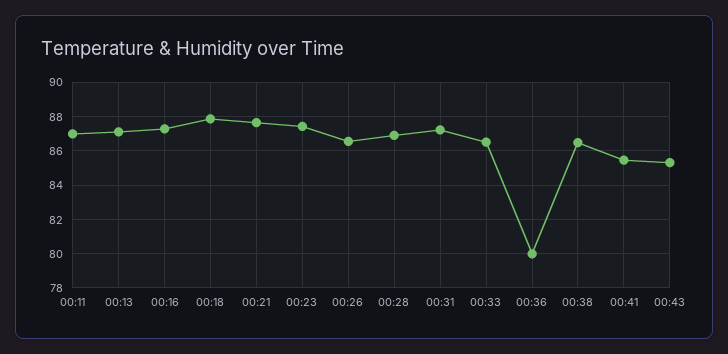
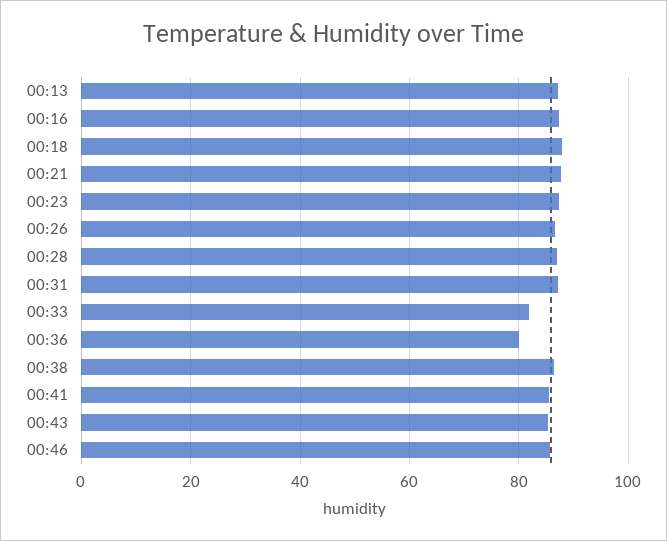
00:11: 87 -> none
00:33: 86.5 -> 82
00:46: none -> 86

